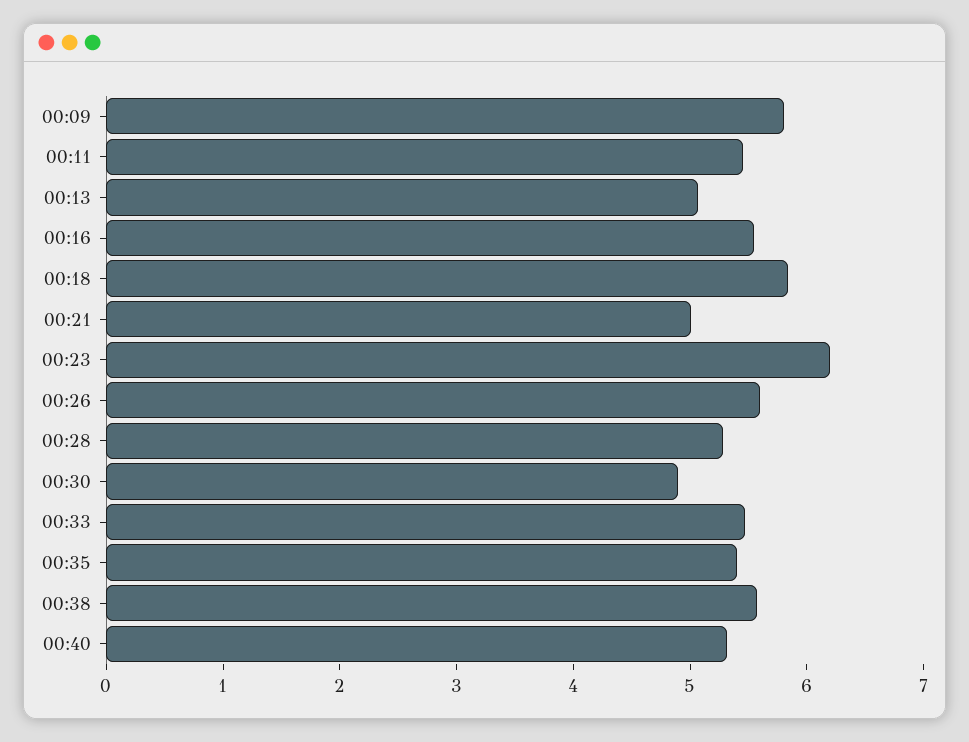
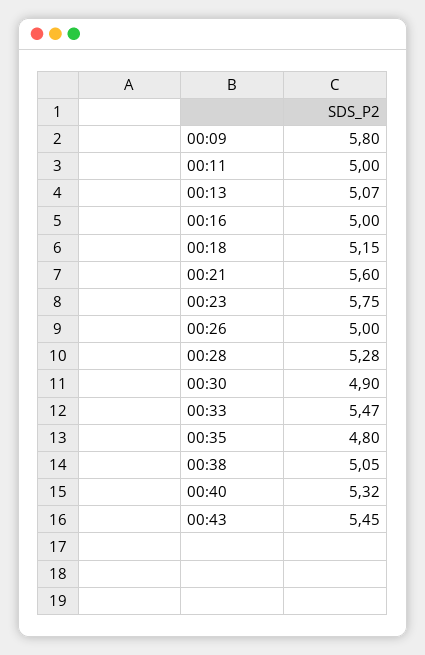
00:11: 5.4 -> 5
00:16: 5.6 -> 5
00:18: 5.8 -> 5.15
00:21: 5 -> 5.6
00:23: 6.2 -> 5.75
00:26: 5.6 -> 5
00:35: 5.4 -> 4.8
00:38: 5.6 -> 5.05
00:43: none -> 5.45

